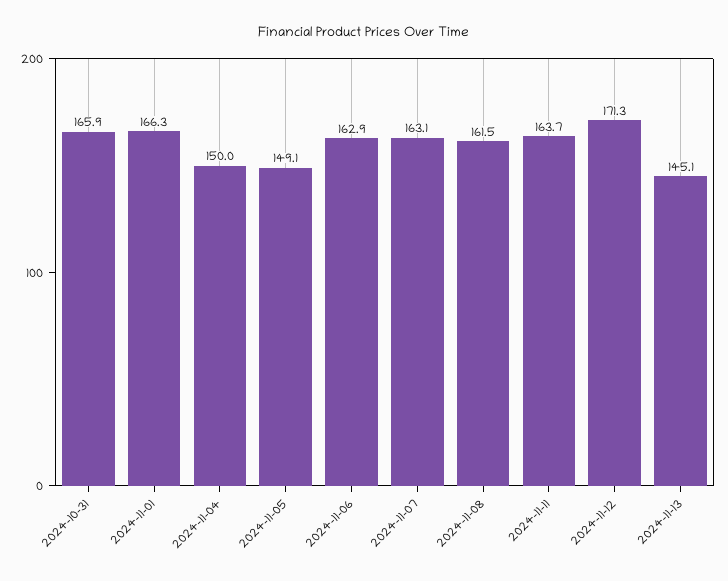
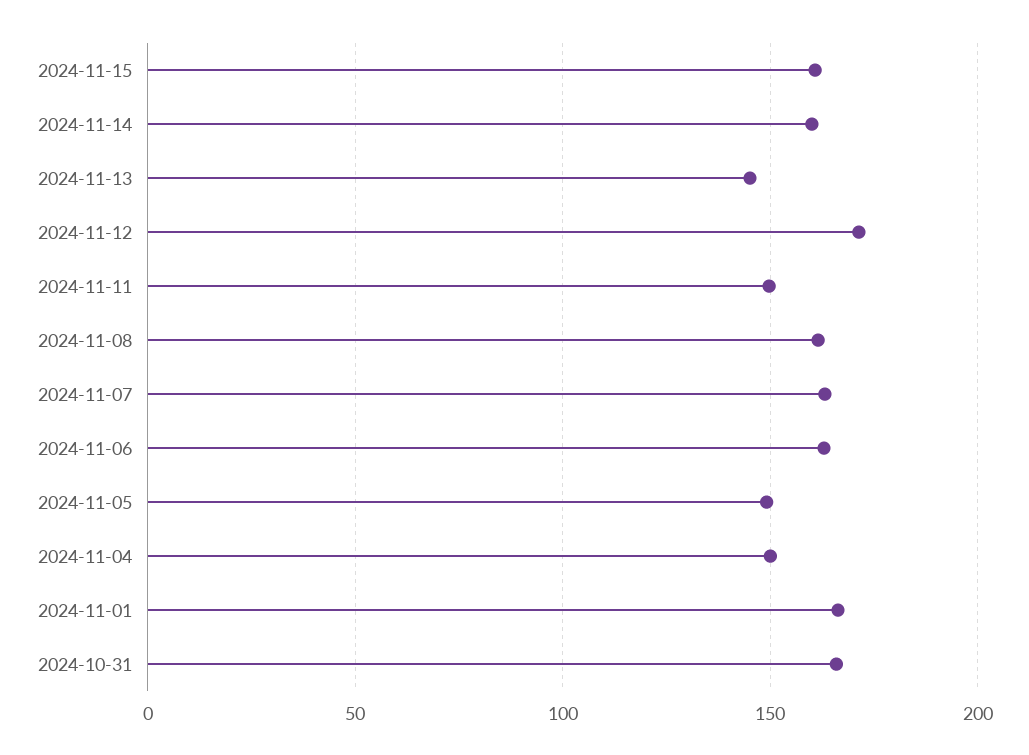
2024-11-11: 163.7 -> 150
2024-11-15: none -> 160
2024-11-14: none -> 160

